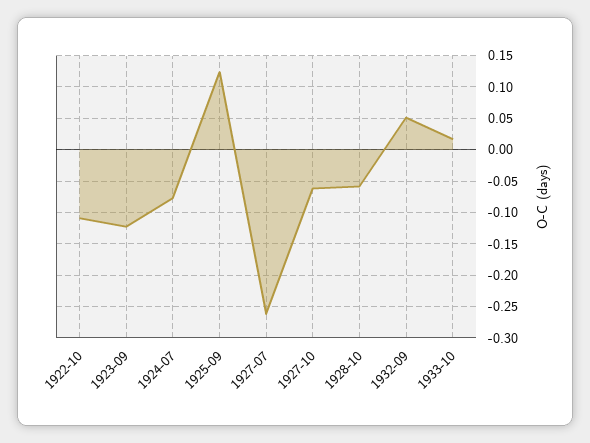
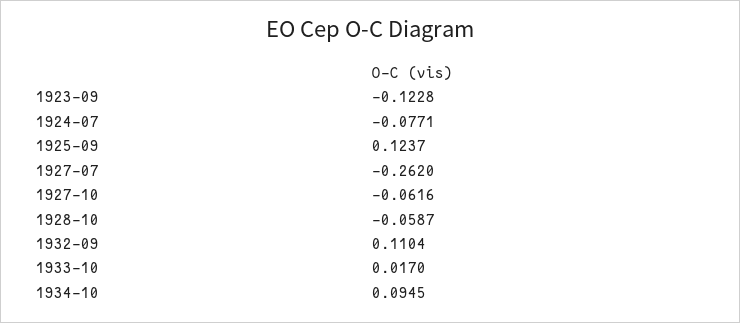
1922-10: -0.11 -> none
1932-09: 0.05 -> 0.1104
1934-10: none -> 0.0945

